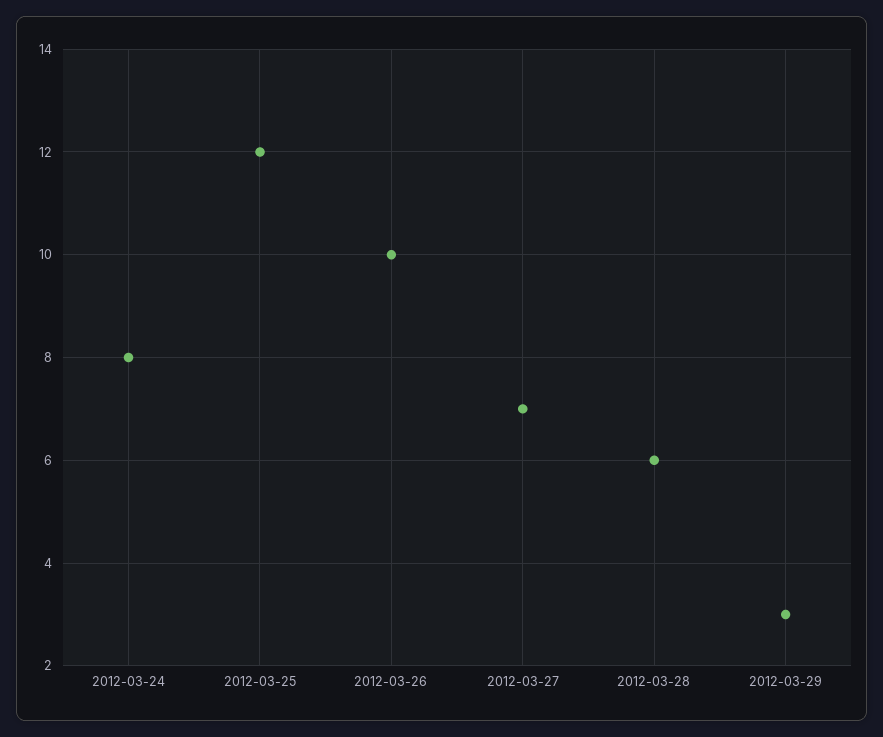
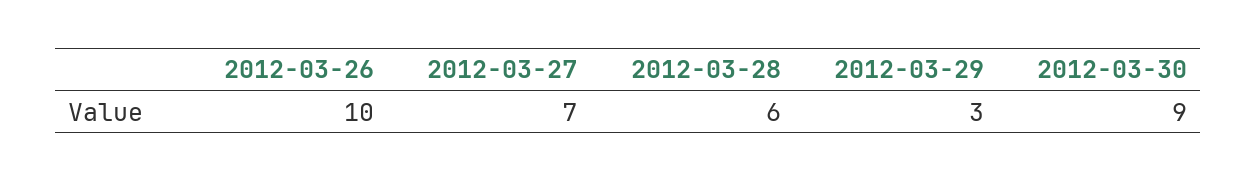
2012-03-24: 8 -> none
2012-03-25: 12 -> none
2012-03-30: none -> 9

